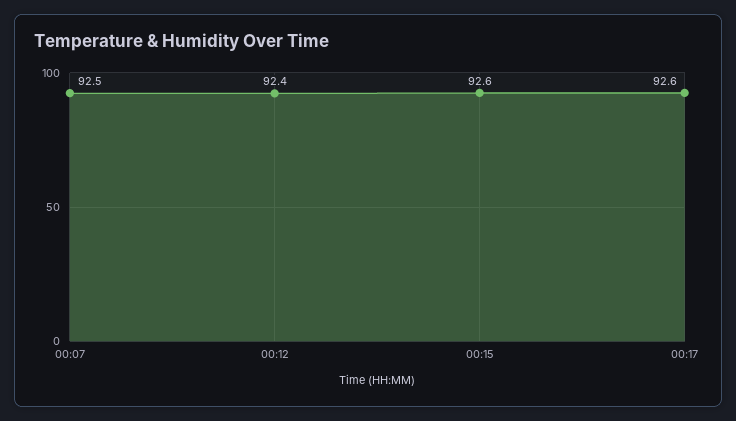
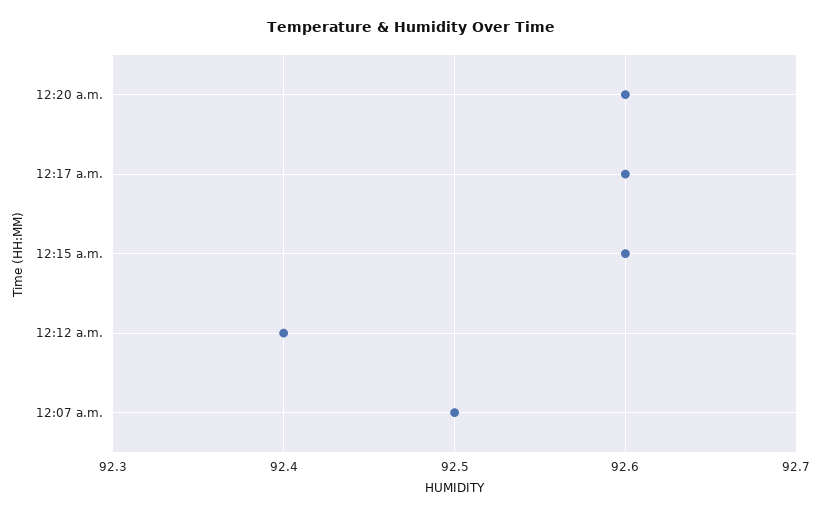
12:20 a.m.: none -> 92.6

